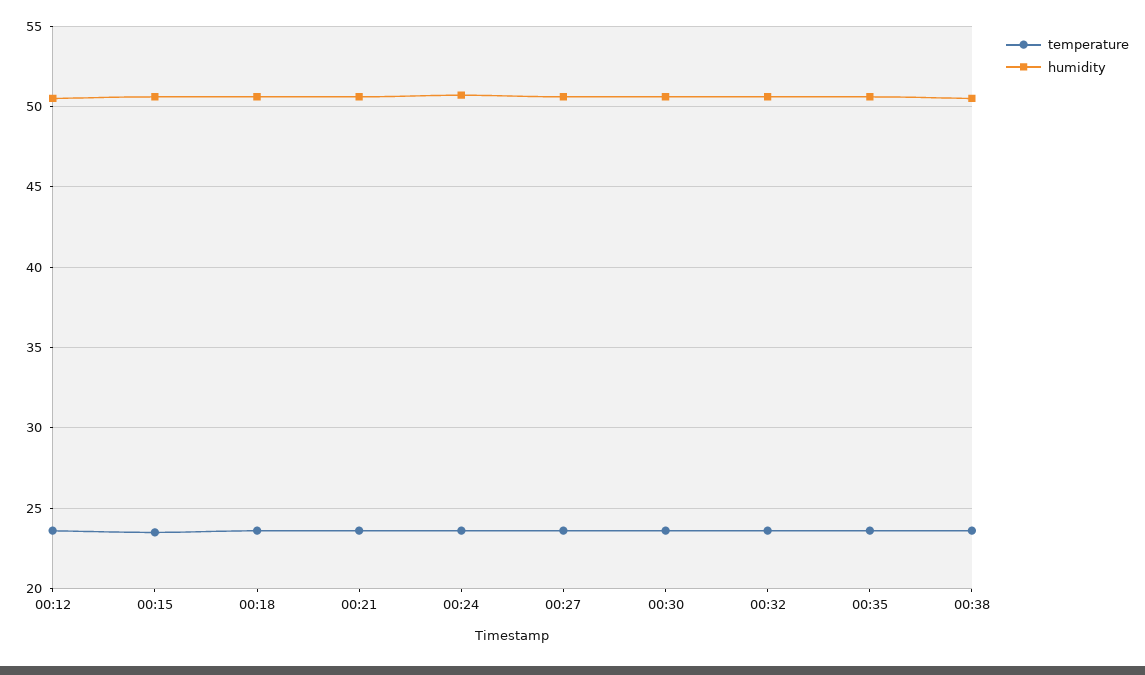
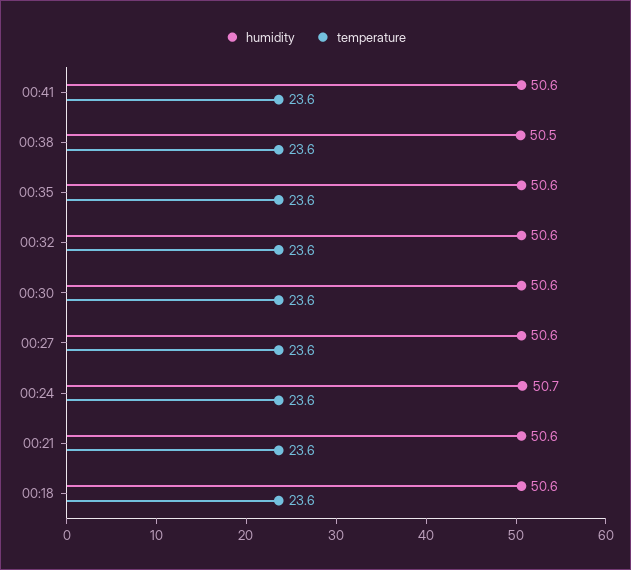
temperature, 00:12: 23.5 -> none
humidity, 00:12: 50.5 -> none
temperature, 00:15: 23.5 -> none
humidity, 00:15: 50.5 -> none
humidity, 00:41: none -> 50.6
temperature, 00:41: none -> 23.6

